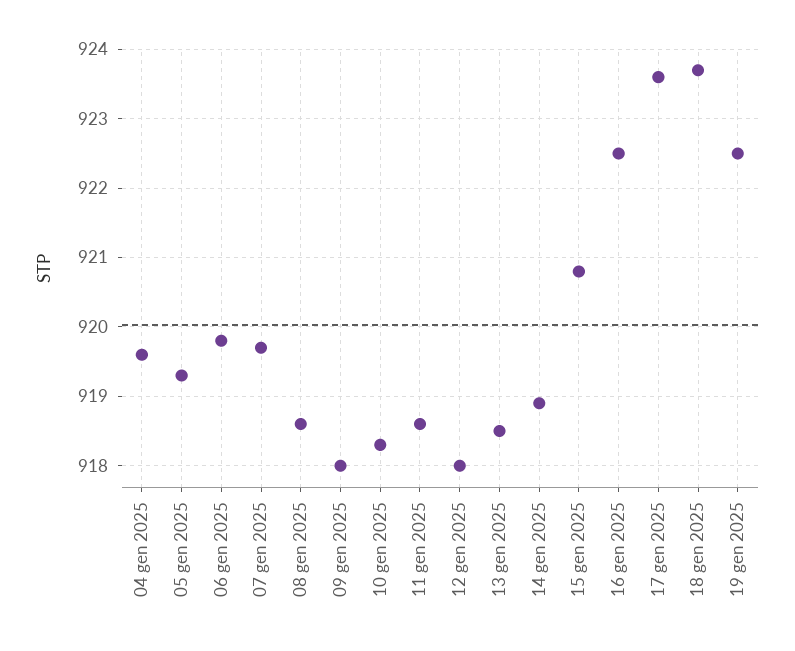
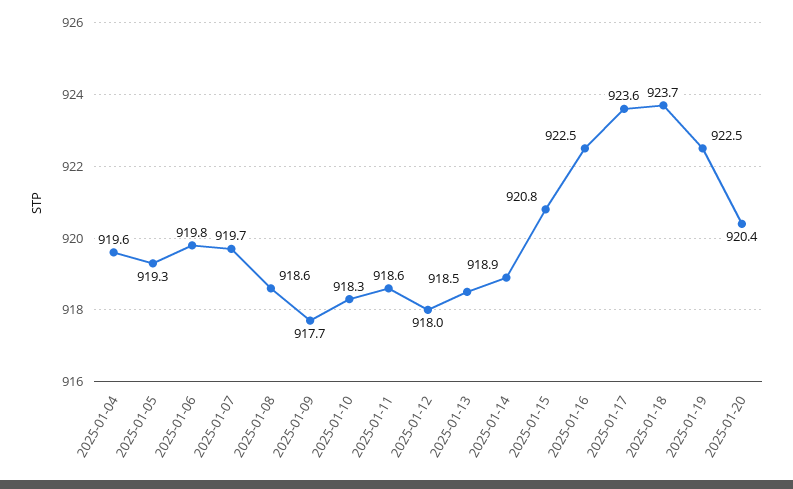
09 gen 2025: 918 -> 917.7
2025-01-20: none -> 920.4

